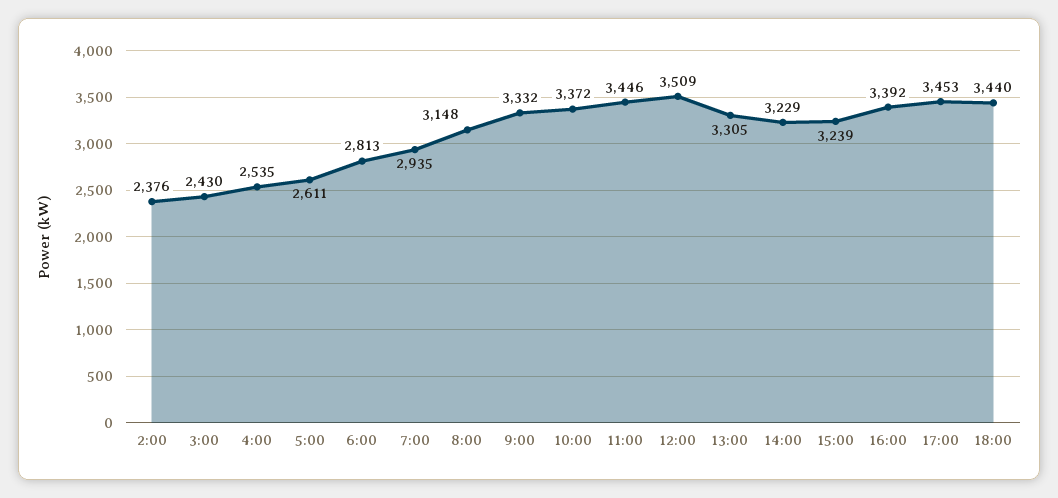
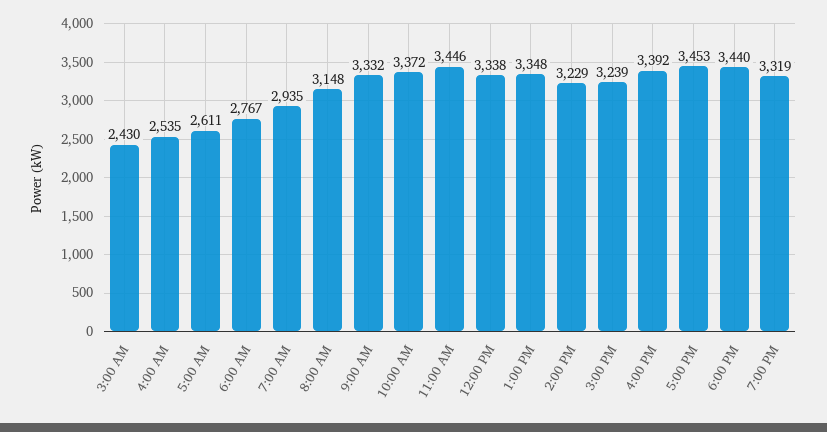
2:00: 2376 -> none
6:00: 2813 -> 2767
12:00: 3509 -> 3338
13:00: 3305 -> 3348
7:00 PM: none -> 3319

